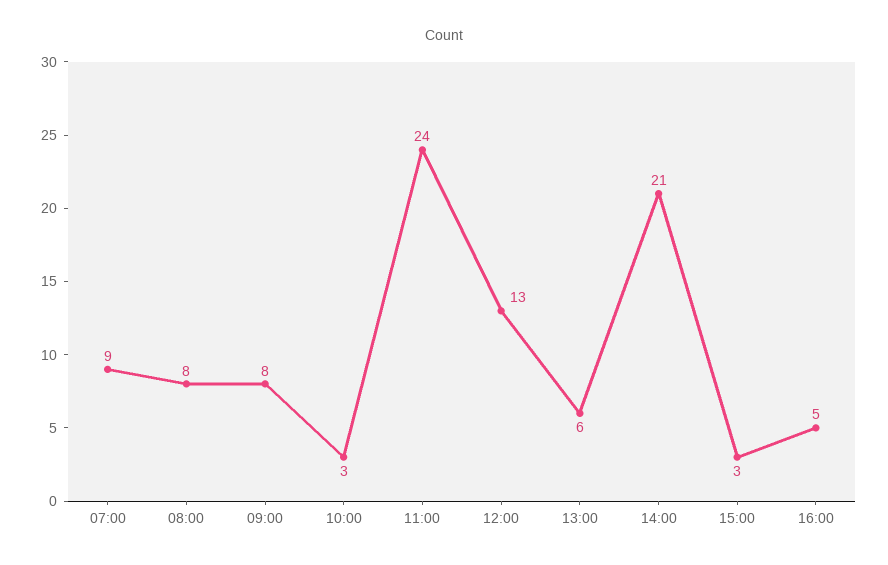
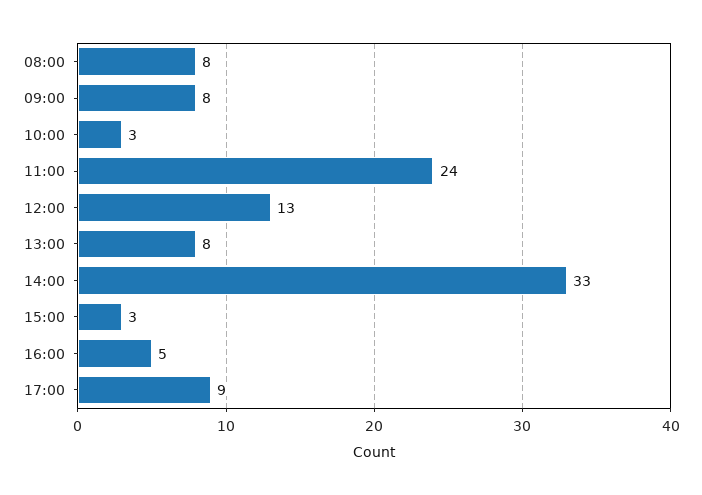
07:00: 9 -> none
13:00: 6 -> 8
14:00: 21 -> 33
17:00: none -> 9

